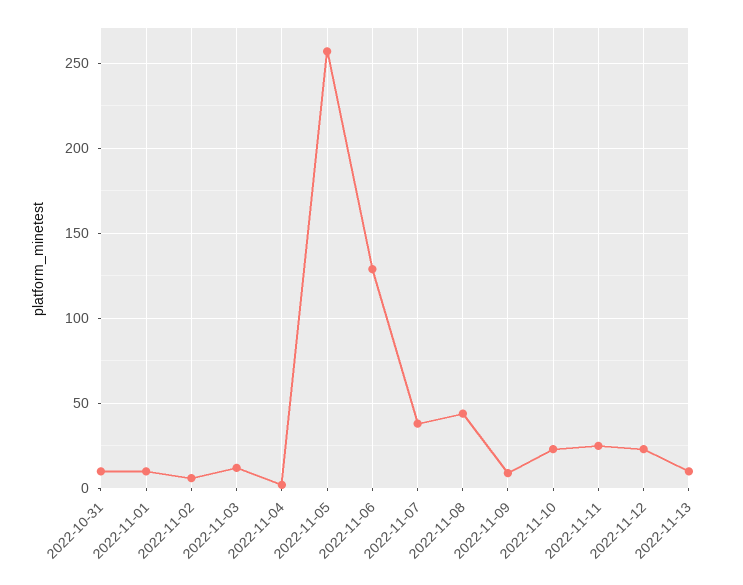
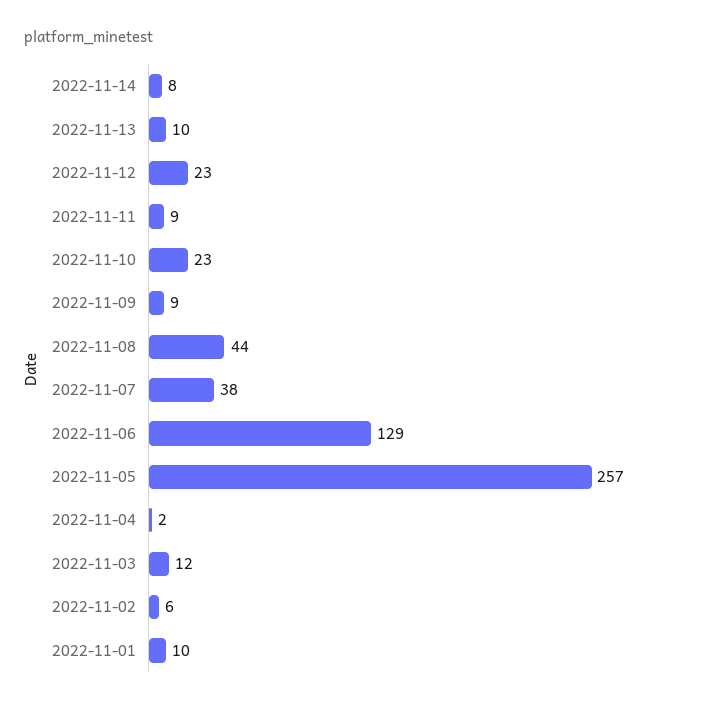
2022-10-31: 10 -> none
2022-11-11: 25 -> 9
2022-11-14: none -> 8

